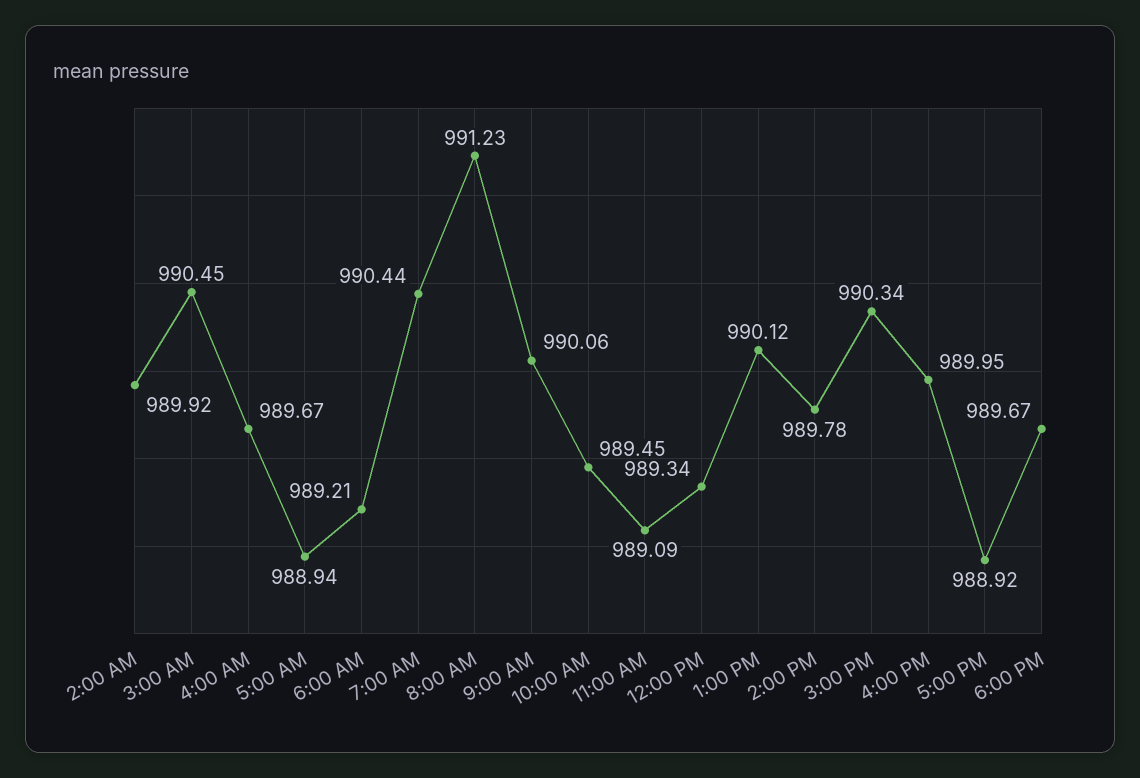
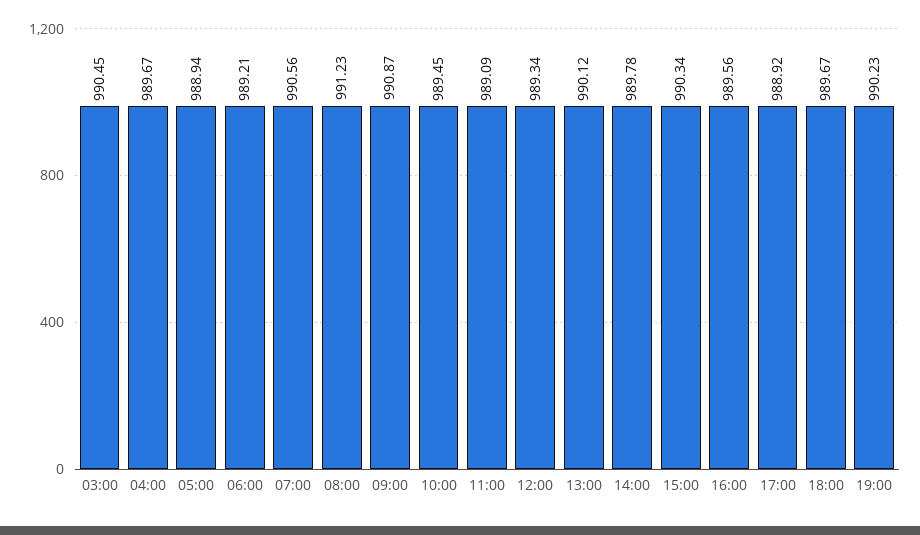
2:00 AM: 989.92 -> none
7:00 AM: 990.44 -> 990.56
9:00 AM: 990.06 -> 990.87
4:00 PM: 989.95 -> 989.56
19:00: none -> 990.23

